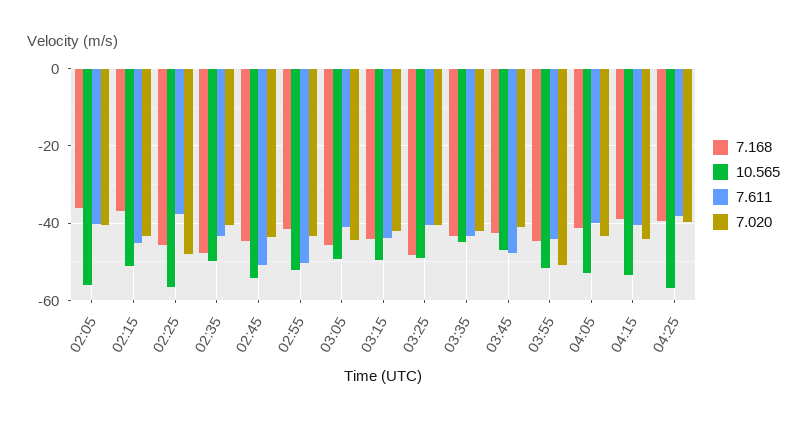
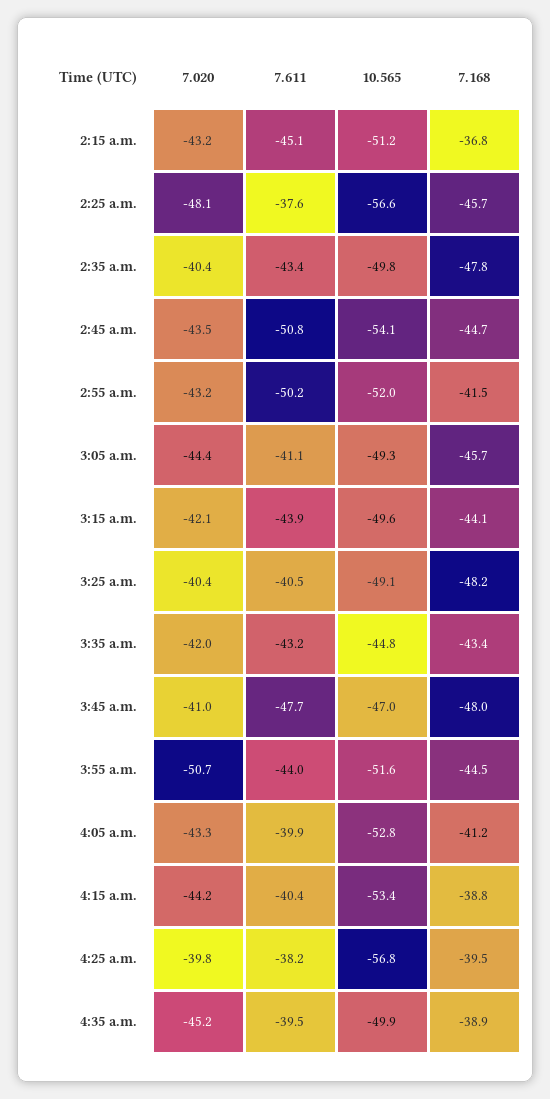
7.168, 02:05: -36 -> none
10.565, 02:05: -56 -> none
7.611, 02:05: -40 -> none
7.020, 02:05: -40 -> none
7.168, 03:45: -42 -> -48
7.020, 4:35 a.m.: none -> -45.2
7.611, 4:35 a.m.: none -> -39.5
10.565, 4:35 a.m.: none -> -49.9
7.168, 4:35 a.m.: none -> -38.9

